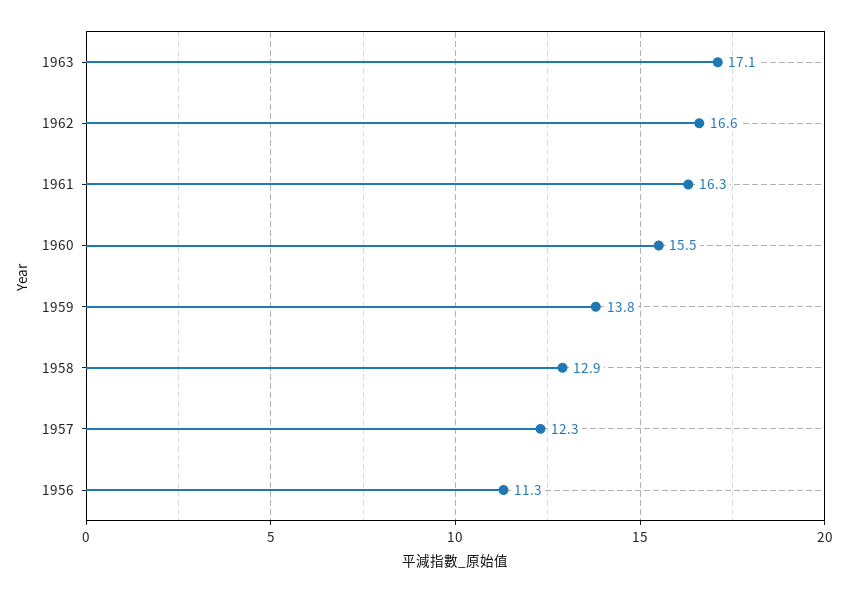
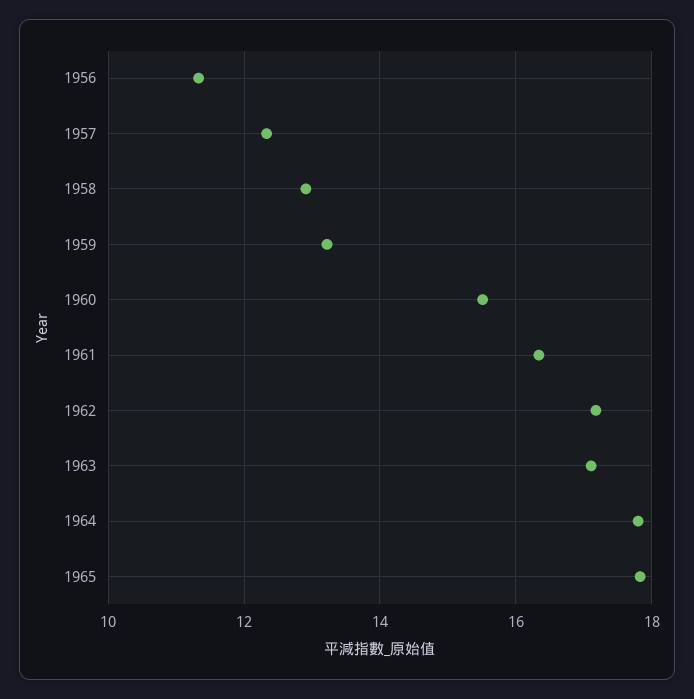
1962: 16.6 -> 17.2
1959: 13.8 -> 13.2
1964: none -> 17.8
1965: none -> 17.8

